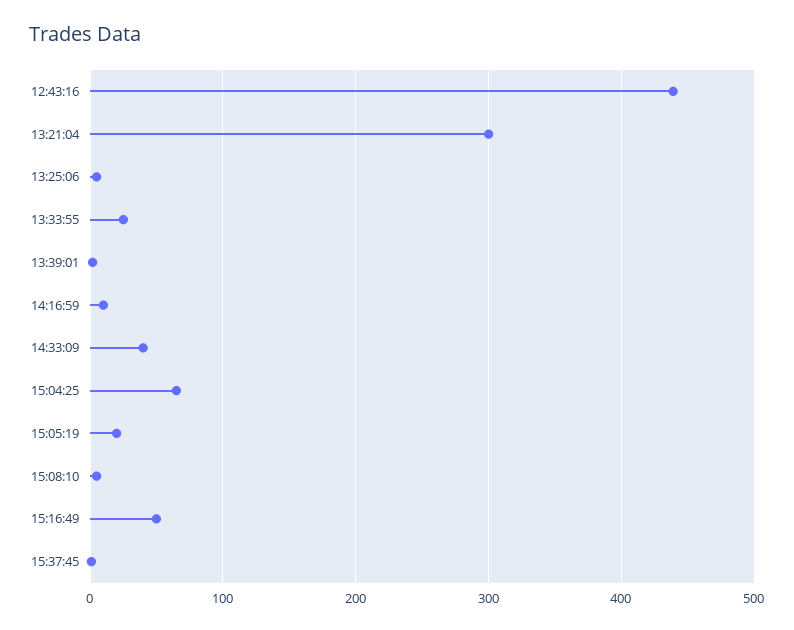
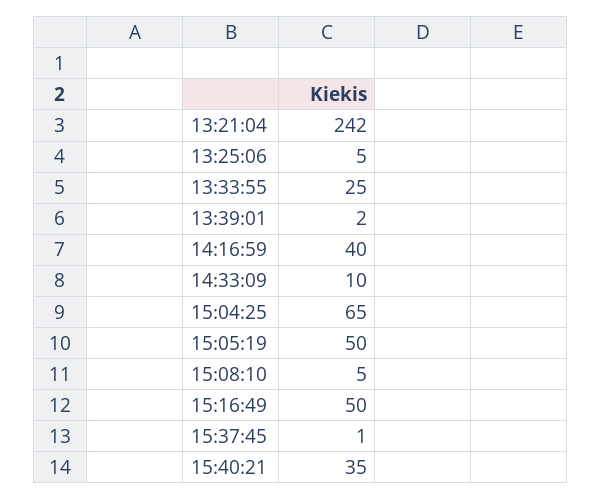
12:43:16: 440 -> none
13:21:04: 300 -> 242
14:16:59: 10 -> 40
14:33:09: 40 -> 10
15:05:19: 20 -> 50
15:40:21: none -> 35

